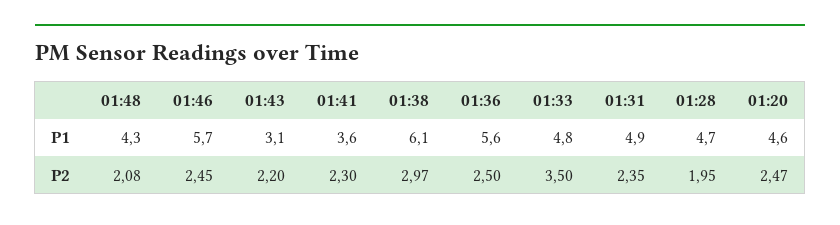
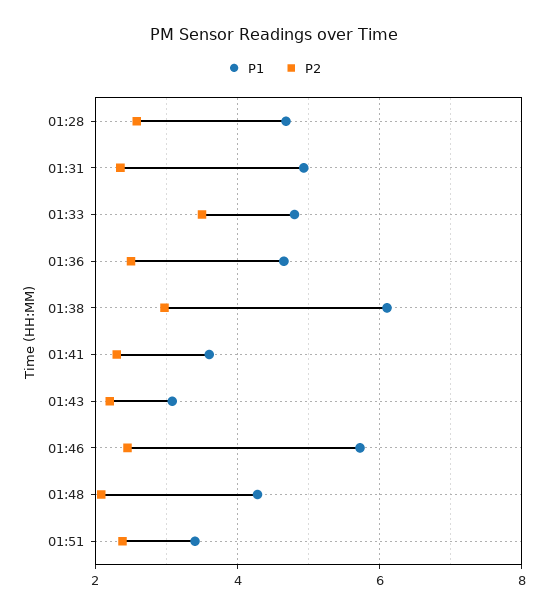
P1, 01:36: 5.6 -> 4.6
P1, 01:20: 4.6 -> none
P2, 01:28: 1.95 -> 2.6
P2, 01:20: 2.47 -> none
P1, 01:51: none -> 3.4
P2, 01:51: none -> 2.4

